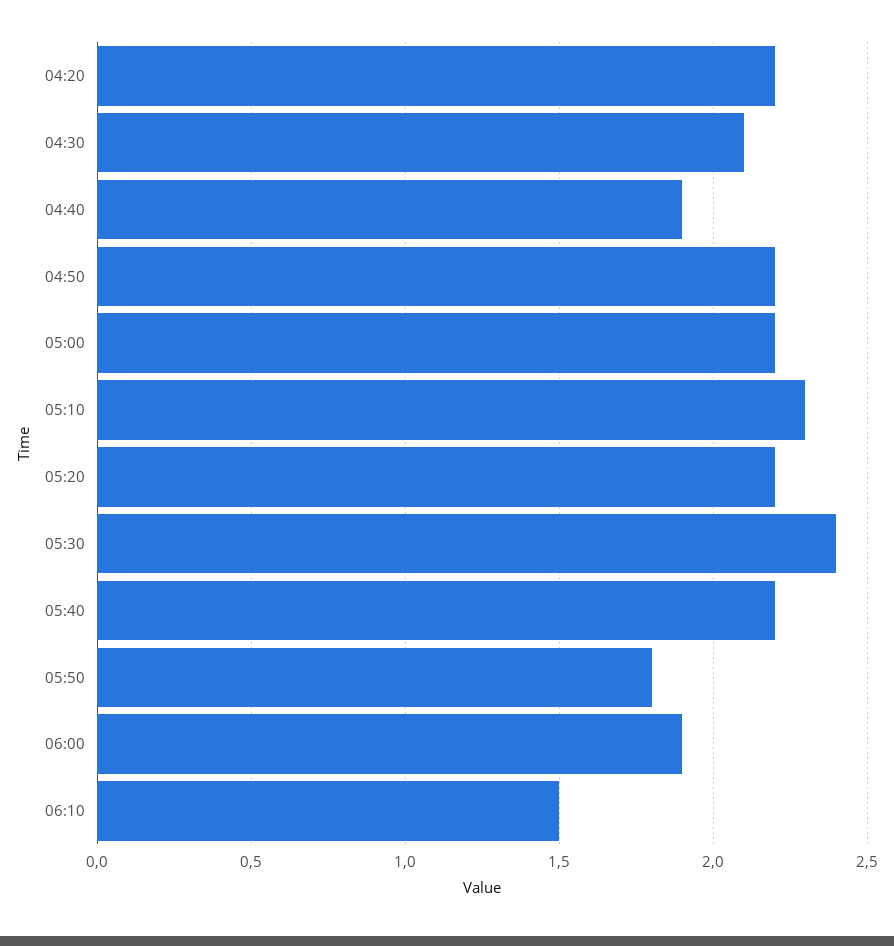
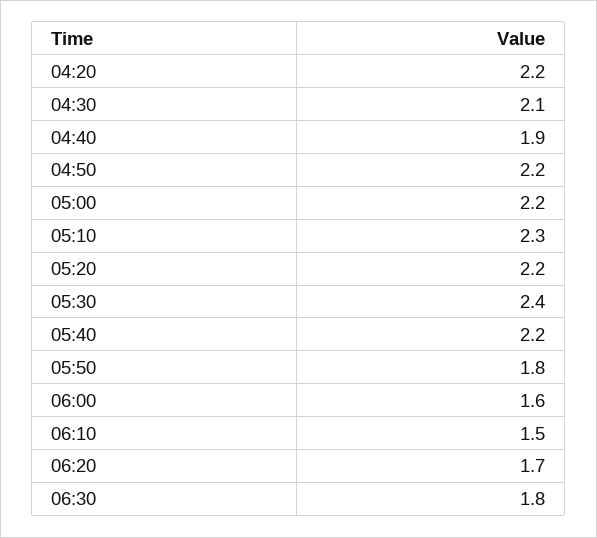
06:00: 1.9 -> 1.6
06:20: none -> 1.7
06:30: none -> 1.8

